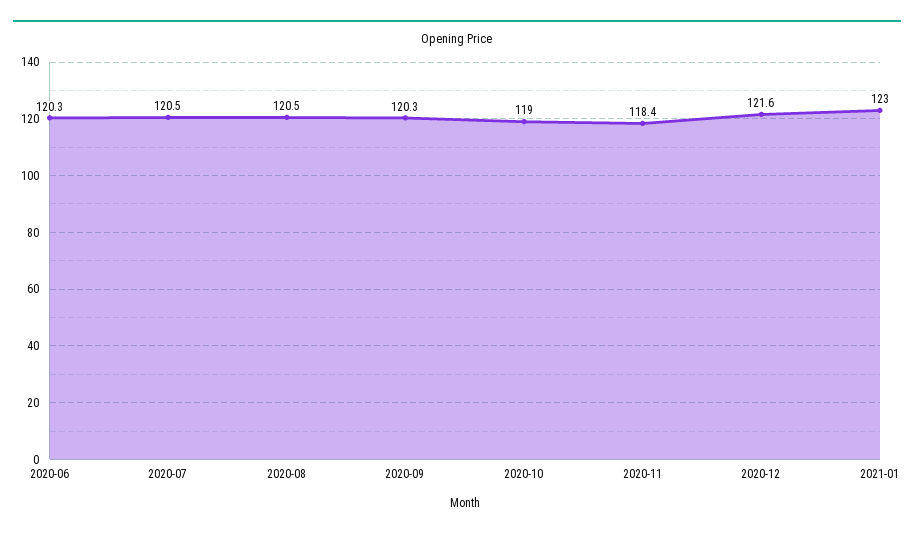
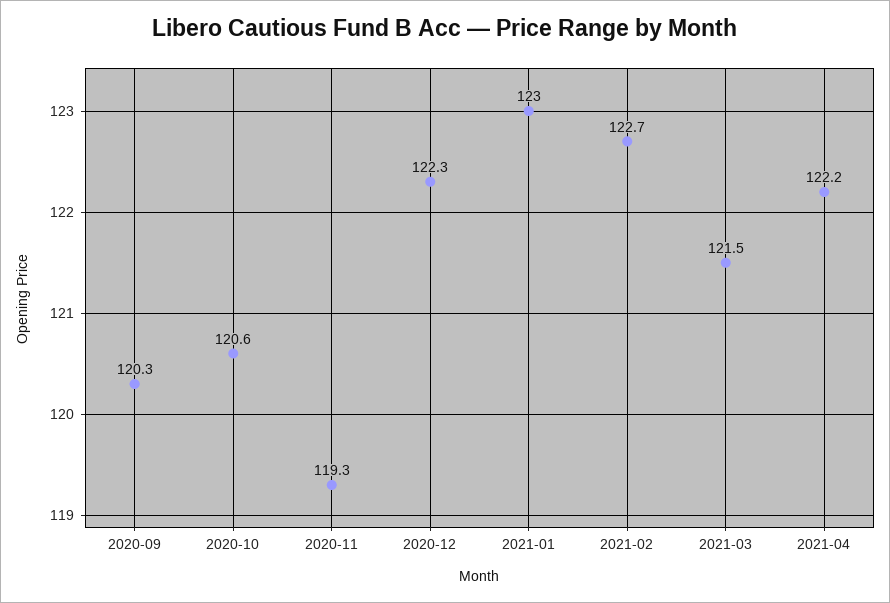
2020-06: 120.3 -> none
2020-07: 120.5 -> none
2020-08: 120.5 -> none
2020-10: 119 -> 120.6
2020-11: 118.4 -> 119.3
2020-12: 121.6 -> 122.3
2021-02: none -> 122.7
2021-03: none -> 121.5
2021-04: none -> 122.2

